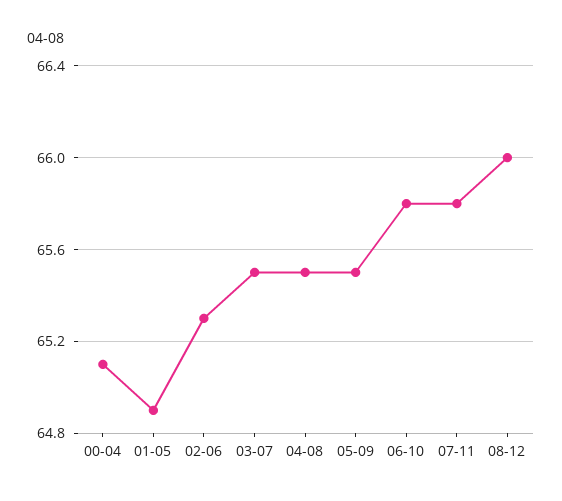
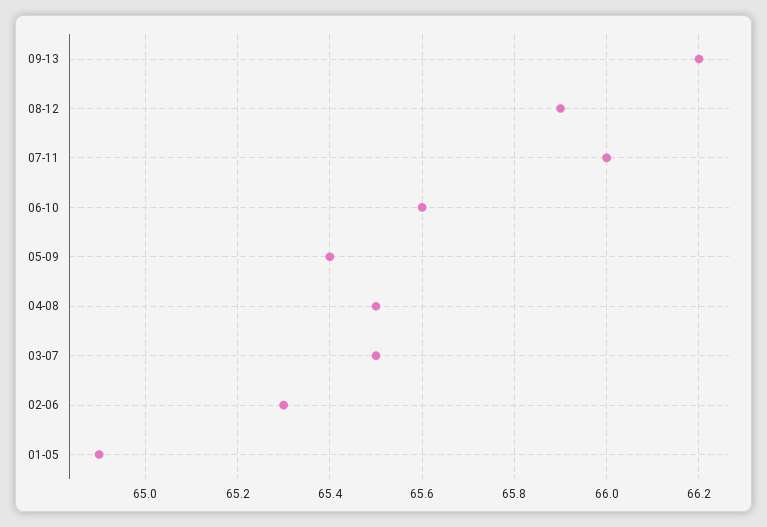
00-04: 65.1 -> none
05-09: 65.5 -> 65.4
06-10: 65.8 -> 65.6
07-11: 65.8 -> 66
08-12: 66 -> 65.9
09-13: none -> 66.2

